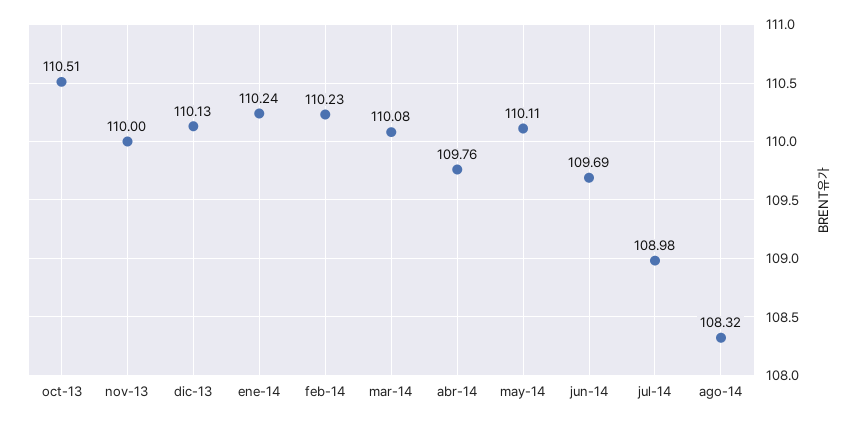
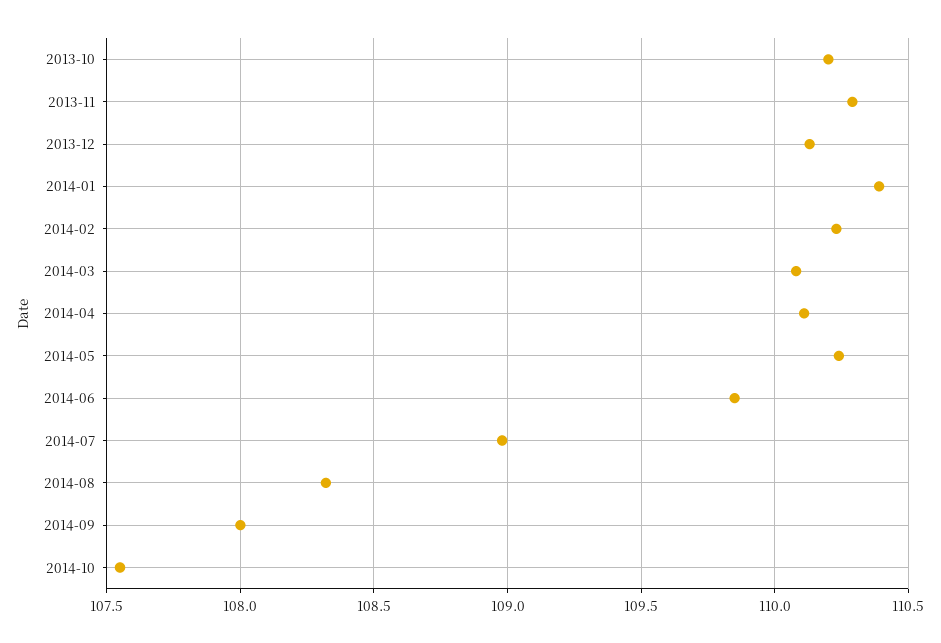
oct-13: 110.51 -> 110.2
nov-13: 110 -> 110.3
ene-14: 110.24 -> 110.4
abr-14: 109.76 -> 110.1
may-14: 110.11 -> 110.25
jun-14: 109.69 -> 109.85
2014-09: none -> 108
2014-10: none -> 107.55

